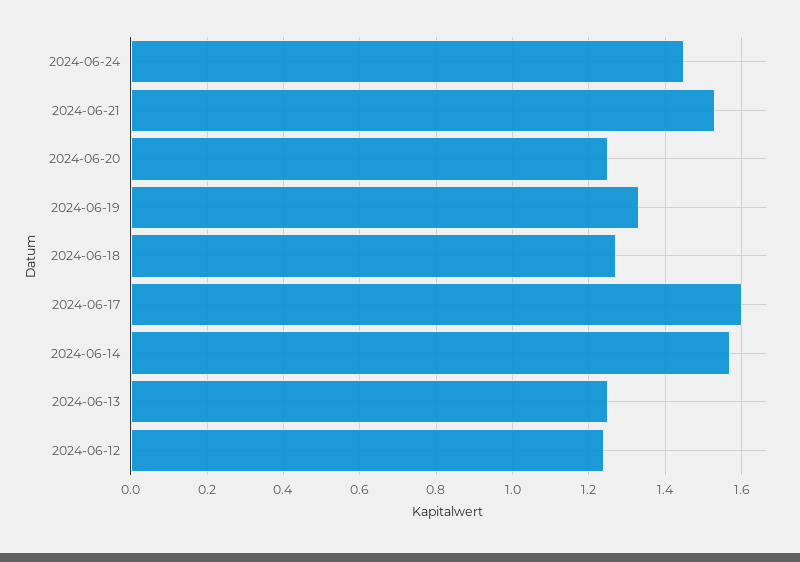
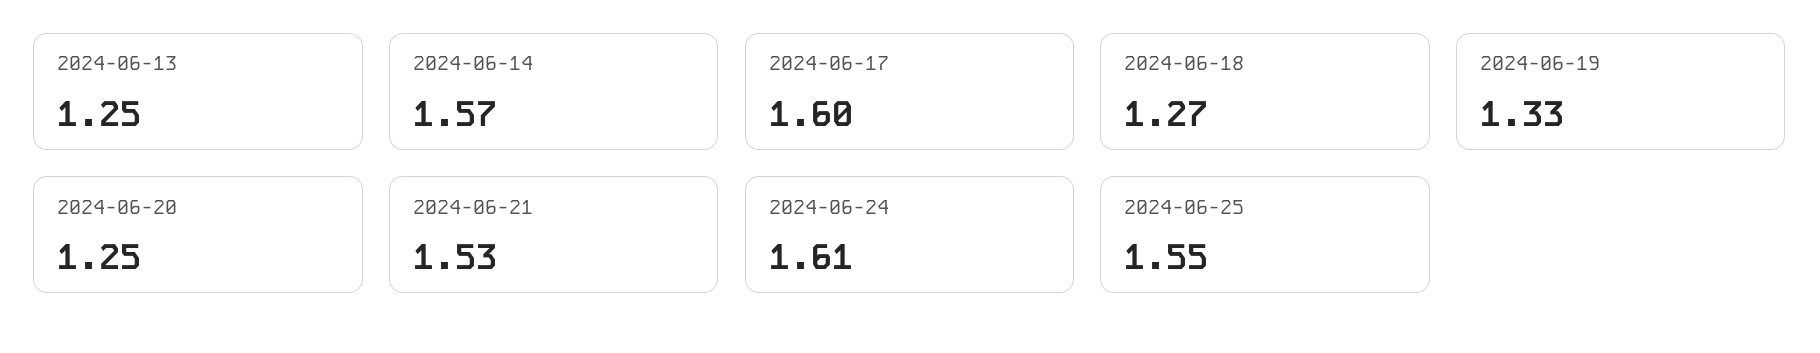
2024-06-24: 1.45 -> 1.61
2024-06-12: 1.25 -> none
2024-06-25: none -> 1.55

